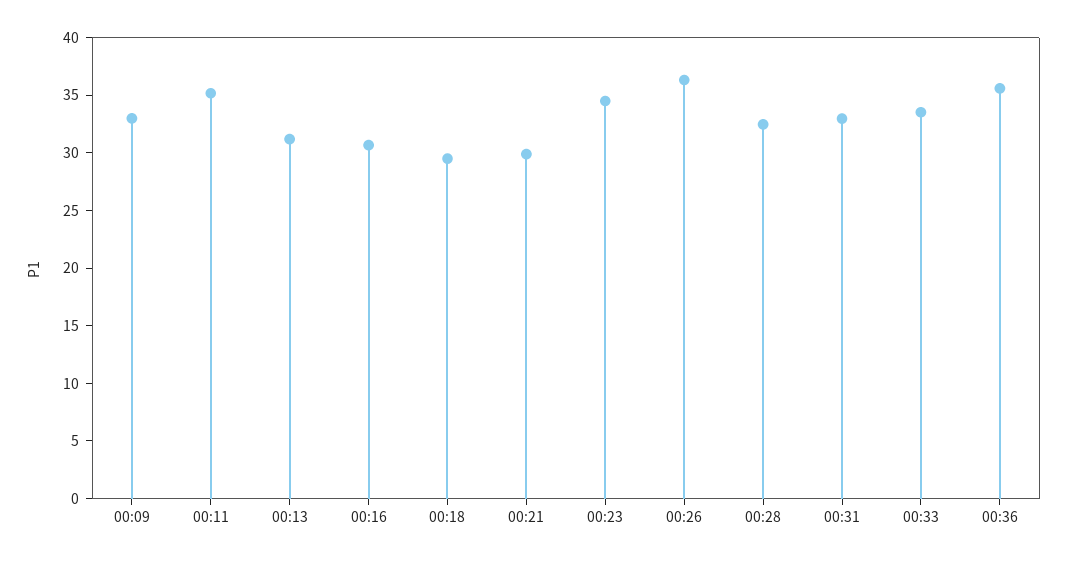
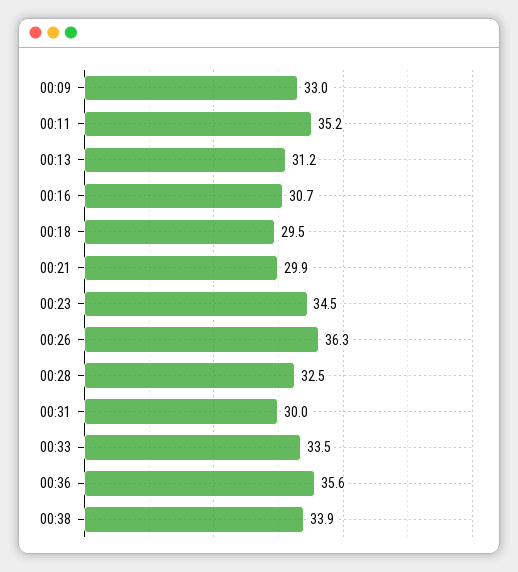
00:31: 33 -> 30
00:38: none -> 33.9

